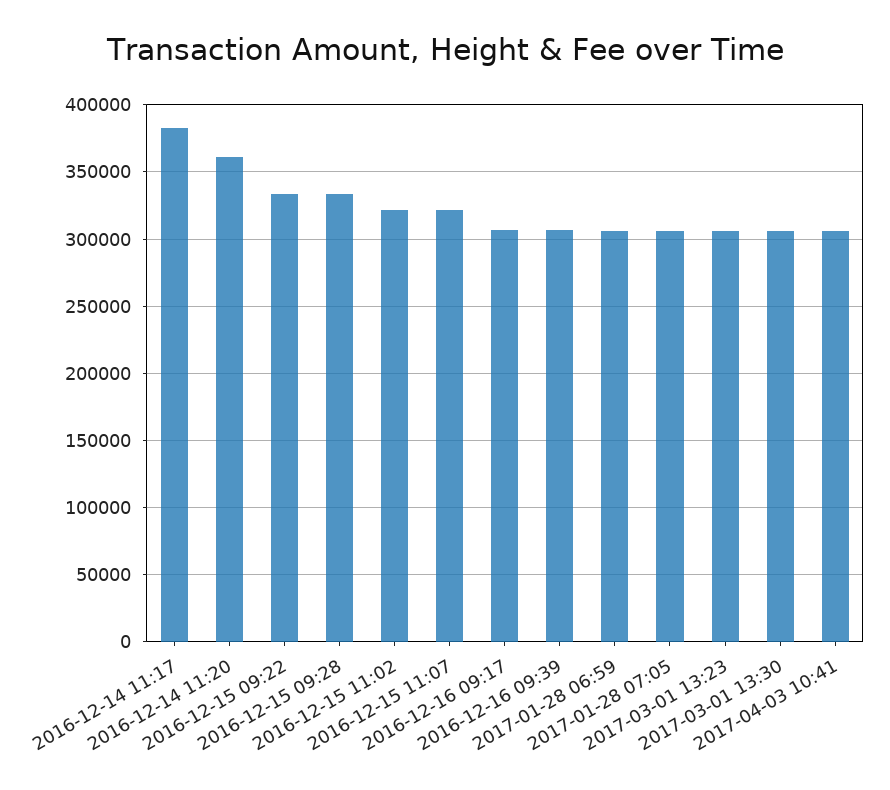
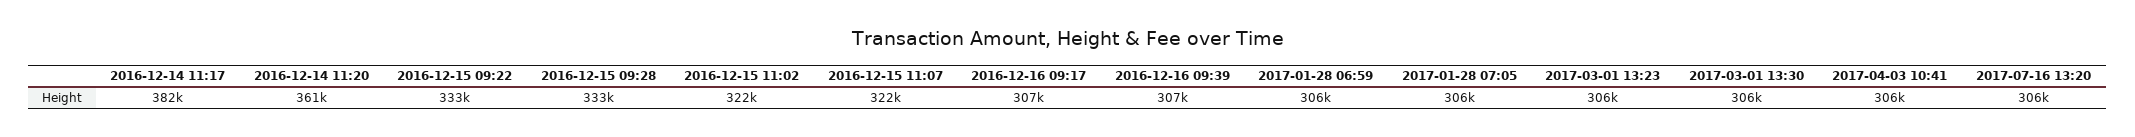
2017-07-16 13:20: none -> 306000

